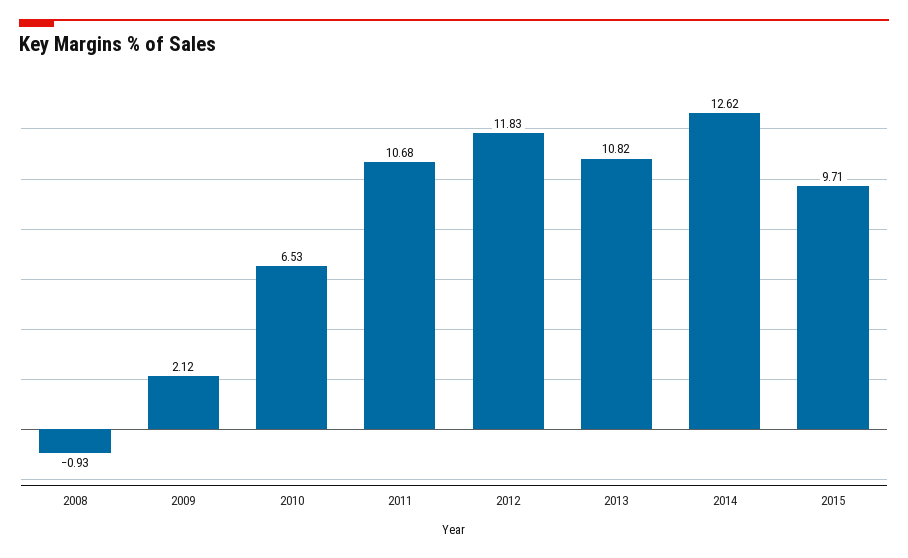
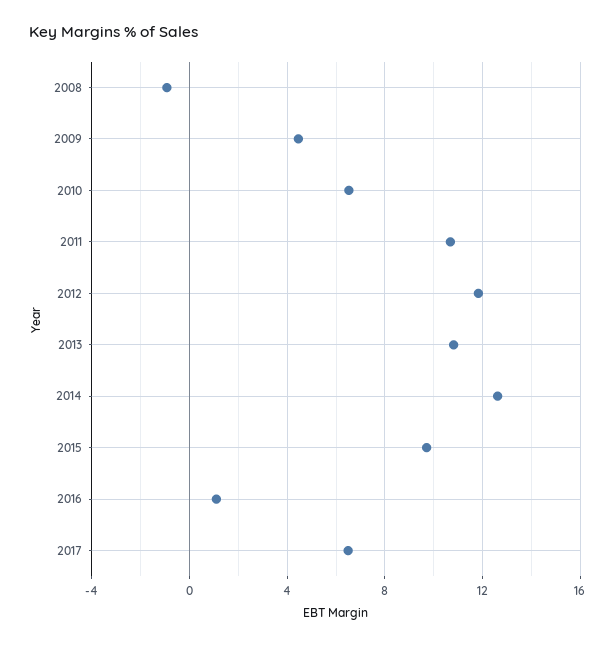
2009: 2.12 -> 4.5
2016: none -> 1
2017: none -> 6.5

